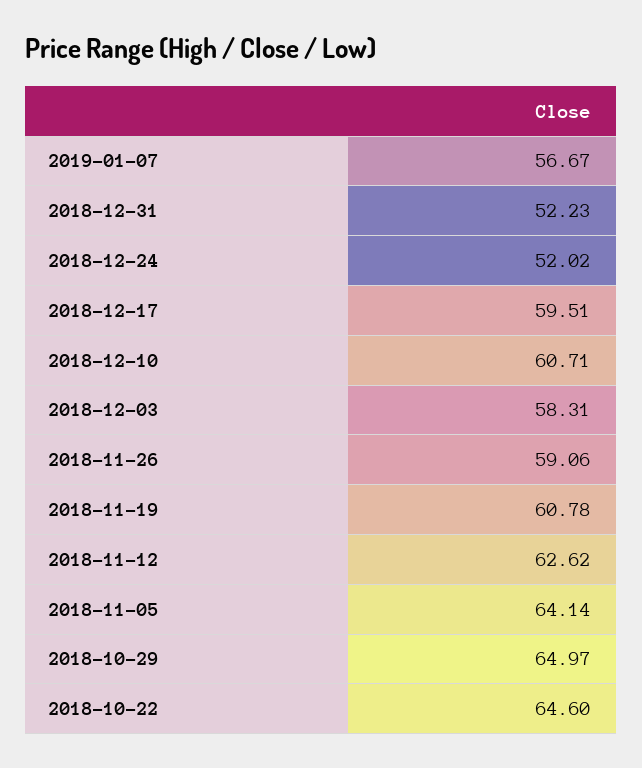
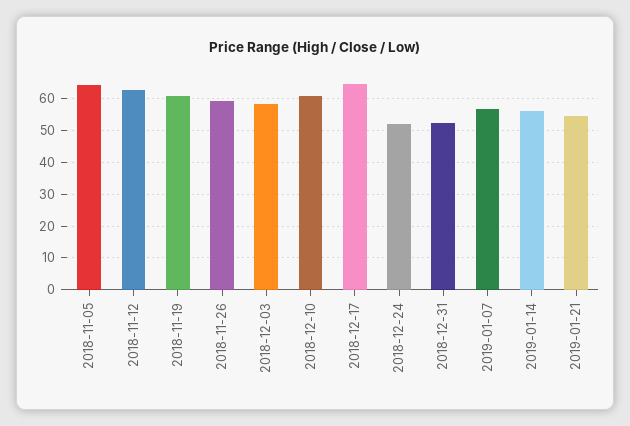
2018-12-17: 59.51 -> 64
2018-10-29: 64.97 -> none
2018-10-22: 64.6 -> none
2019-01-14: none -> 56
2019-01-21: none -> 54

